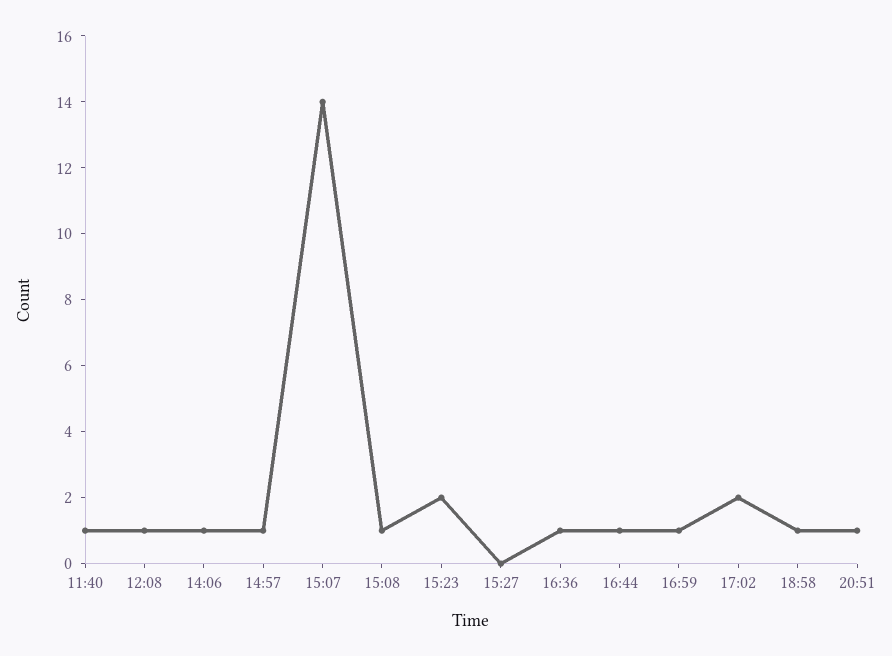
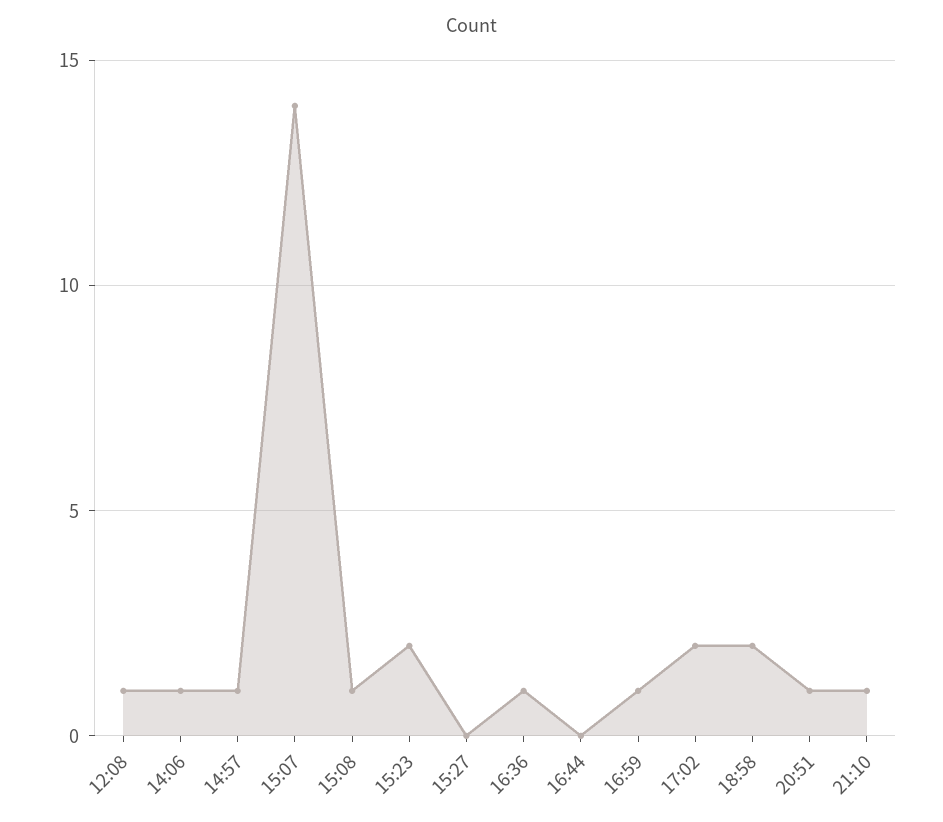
11:40: 1 -> none
16:44: 1 -> 0
18:58: 1 -> 2
21:10: none -> 1

